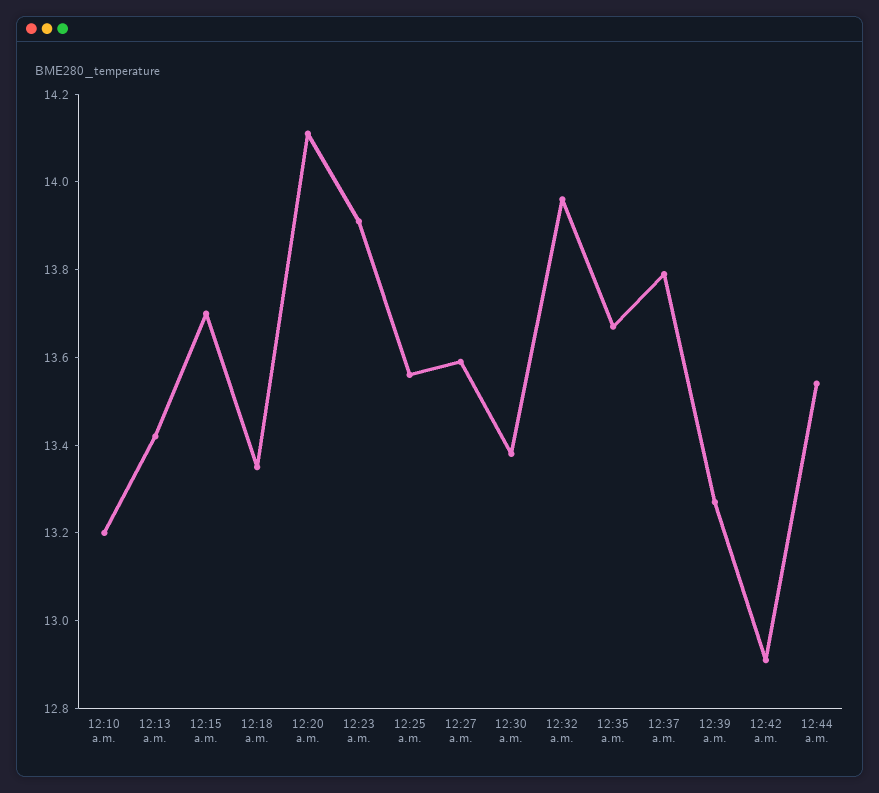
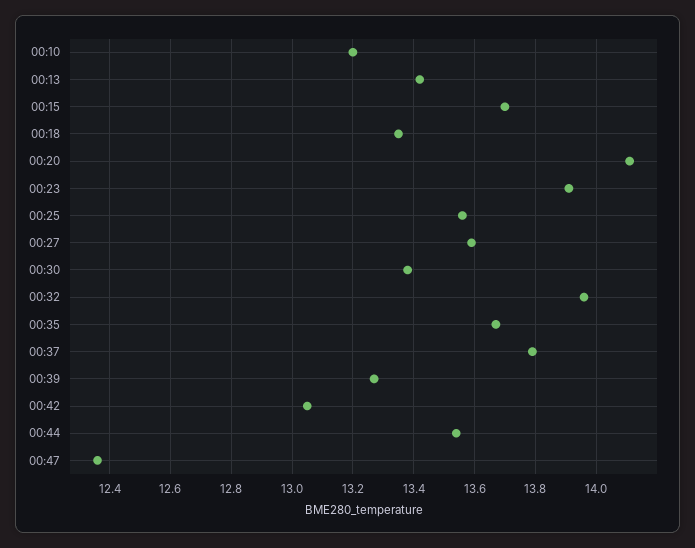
12:42 a.m.: 12.9 -> 13.05
00:47: none -> 12.35

